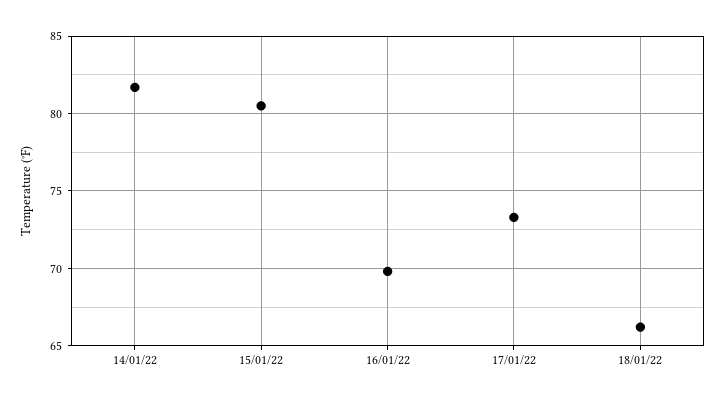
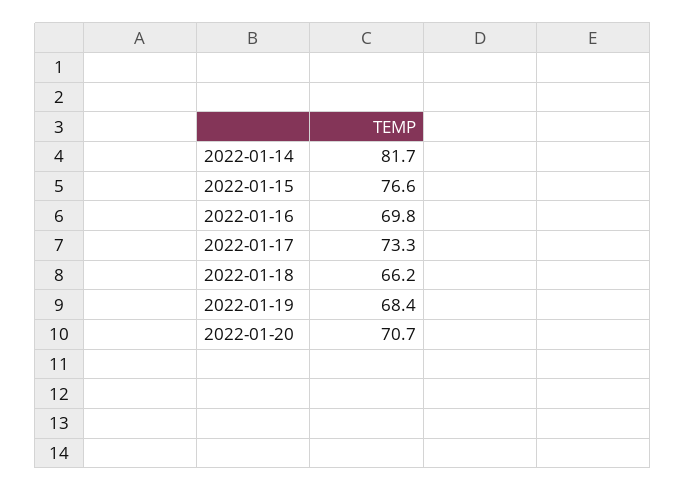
15/01/22: 80.5 -> 76.6
2022-01-19: none -> 68.4
2022-01-20: none -> 70.7

